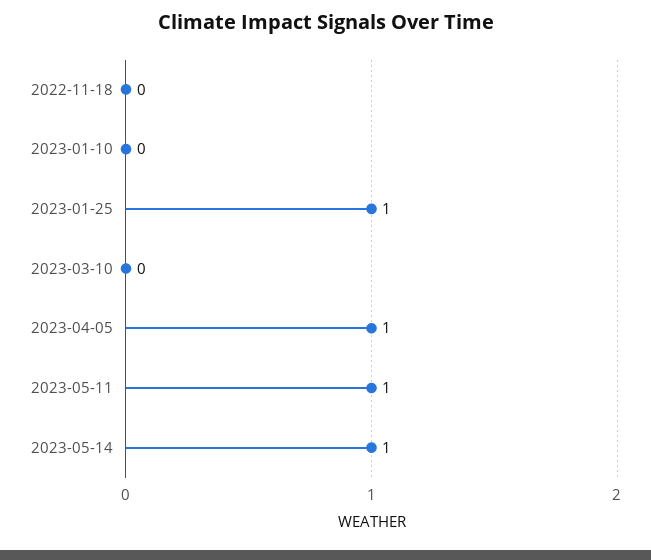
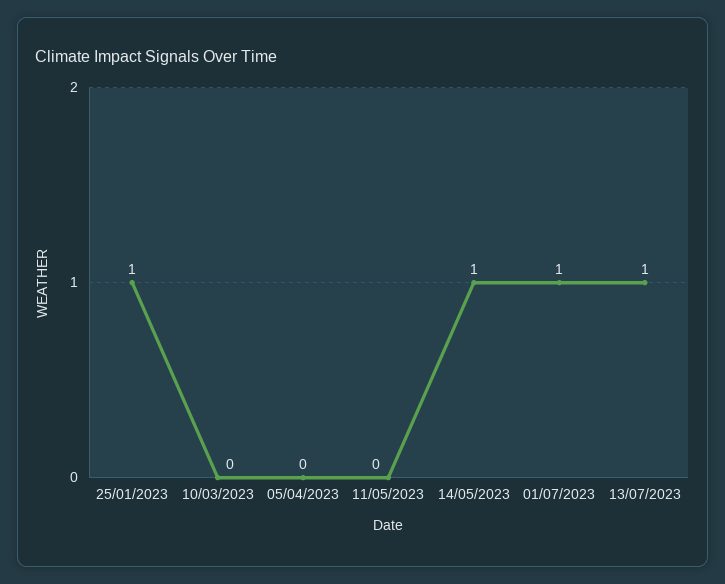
2022-11-18: 0 -> none
2023-01-10: 0 -> none
2023-04-05: 1 -> 0
2023-05-11: 1 -> 0
01/07/2023: none -> 1
13/07/2023: none -> 1

